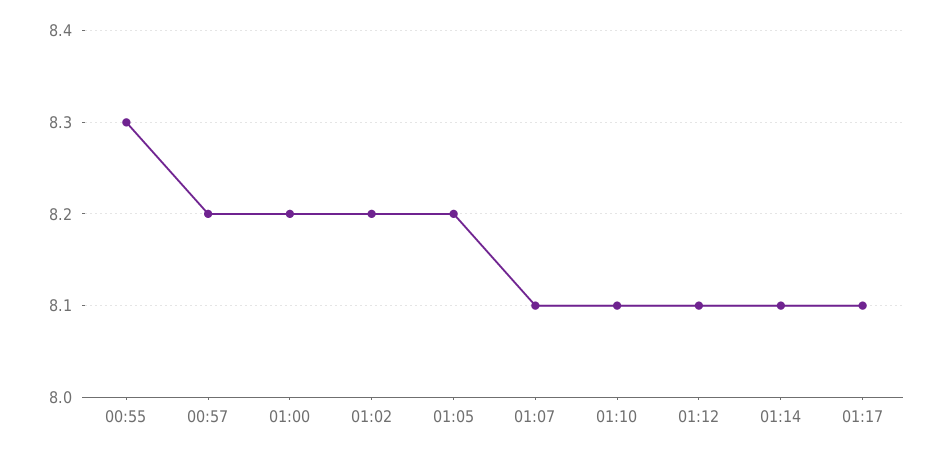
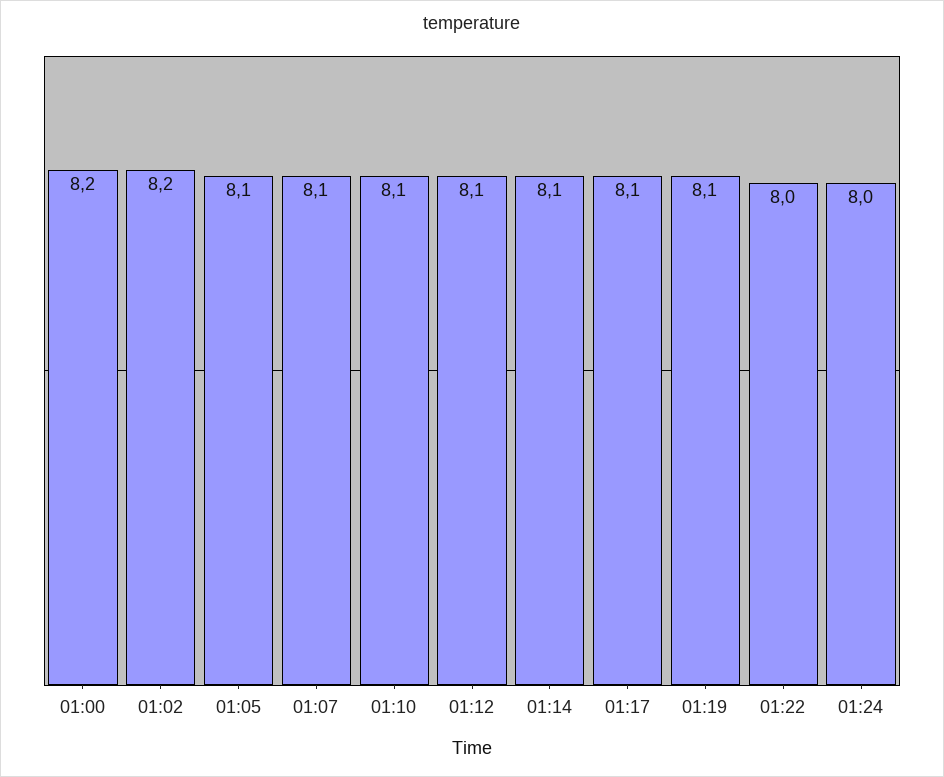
00:55: 8.3 -> none
00:57: 8.2 -> none
01:05: 8.2 -> 8.1
01:19: none -> 8.1
01:22: none -> 8
01:24: none -> 8

